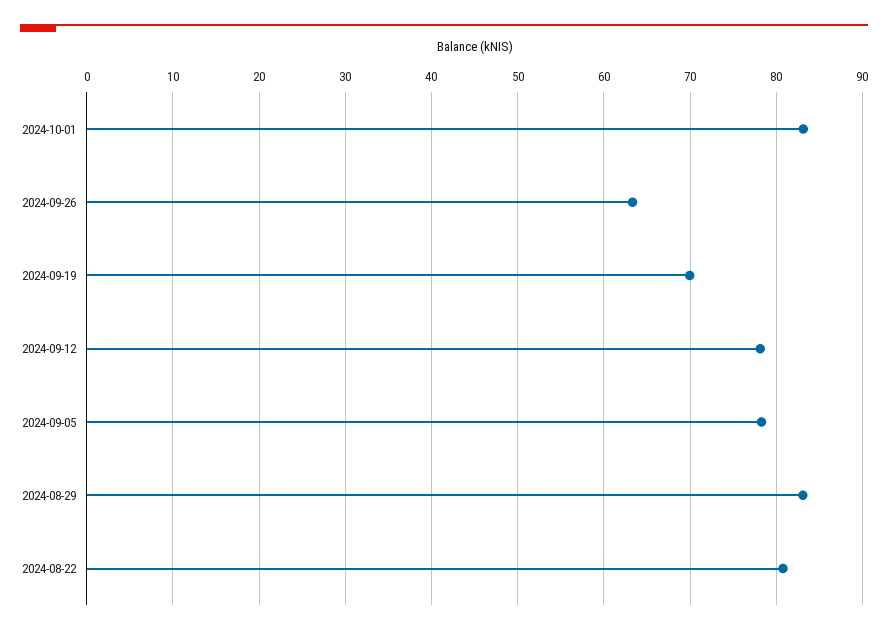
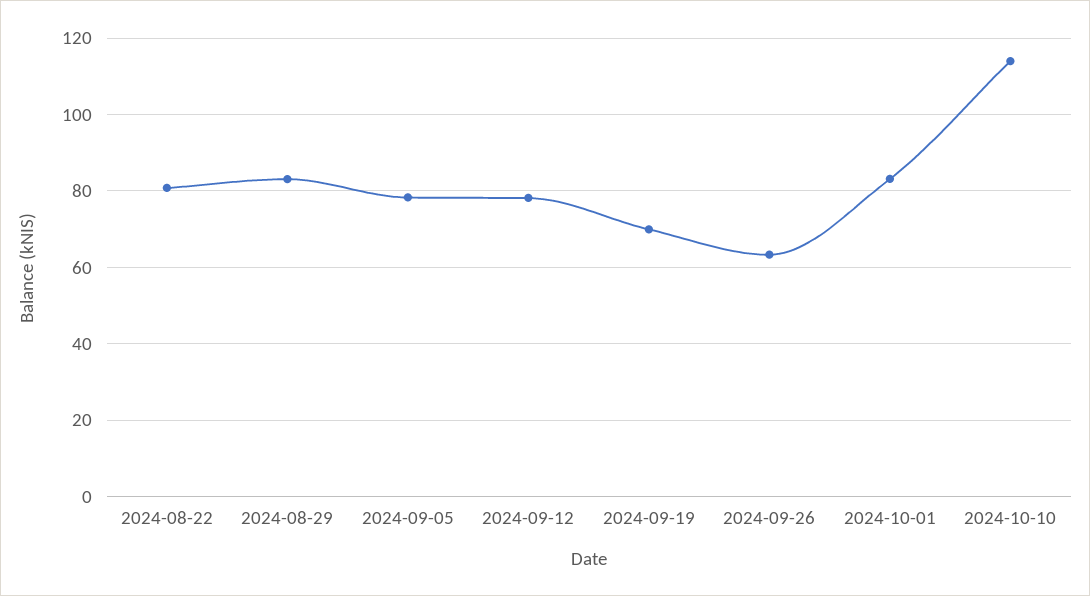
2024-10-10: none -> 114

